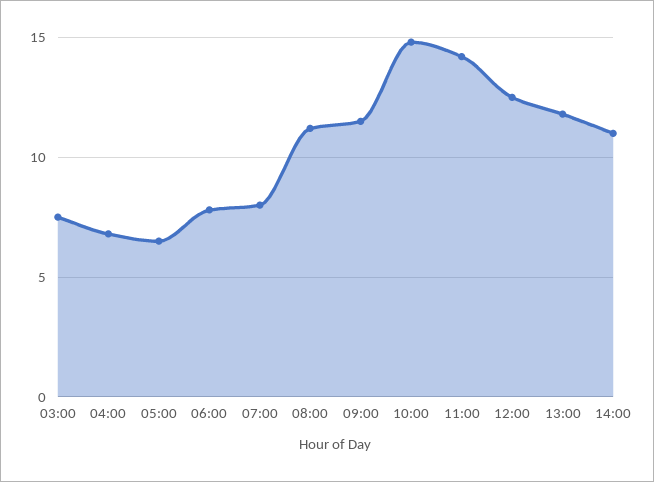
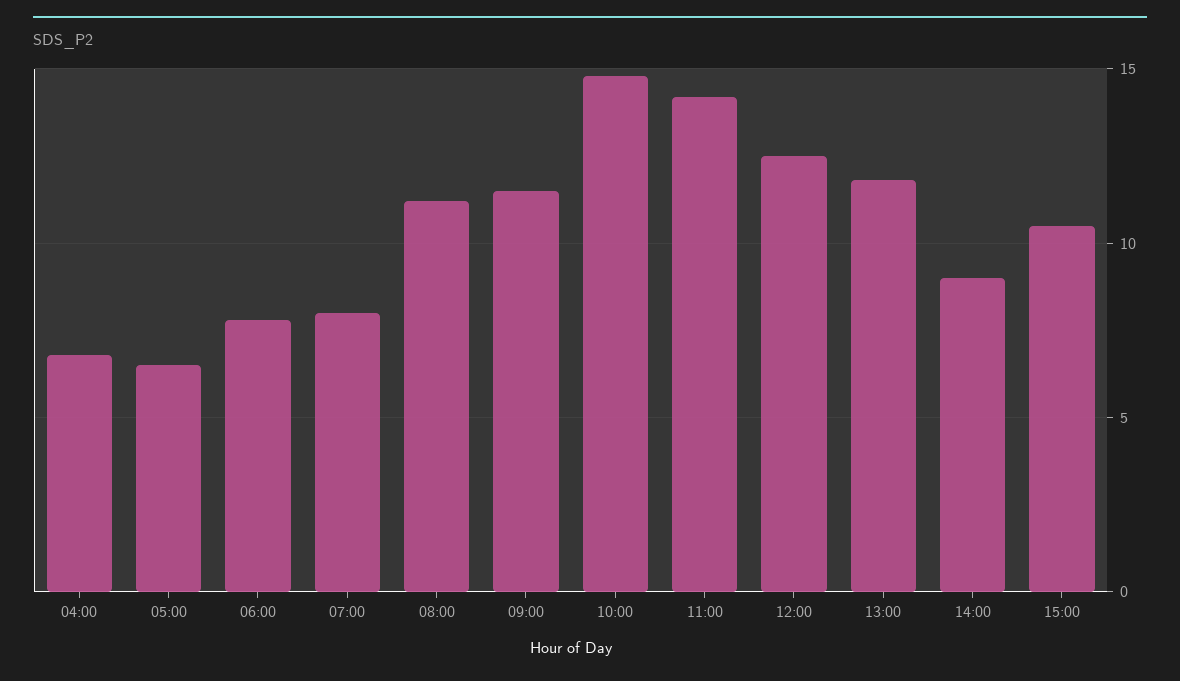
03:00: 7.5 -> none
14:00: 11 -> 9
15:00: none -> 10.5

